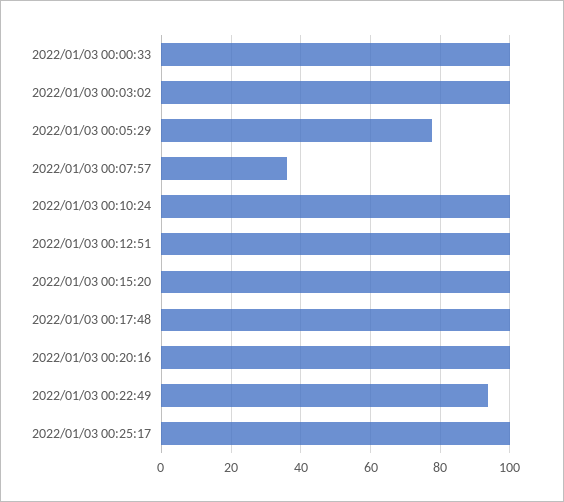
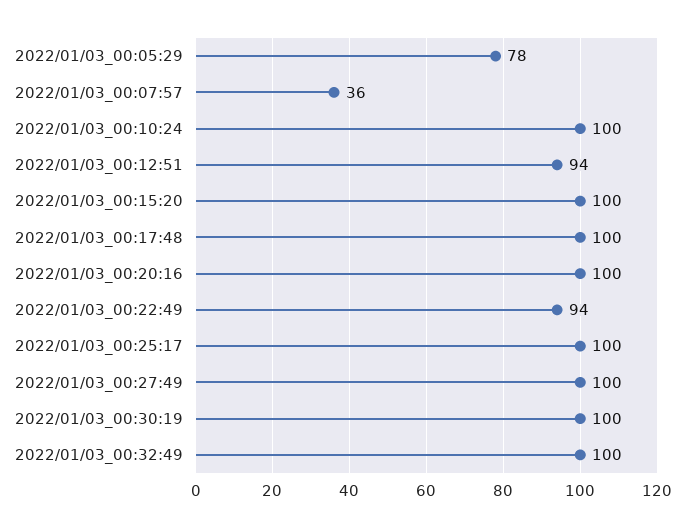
2022/01/03 00:00:33: 100 -> none
2022/01/03 00:03:02: 100 -> none
2022/01/03 00:12:51: 100 -> 94
2022/01/03_00:27:49: none -> 100
2022/01/03_00:30:19: none -> 100
2022/01/03_00:32:49: none -> 100

